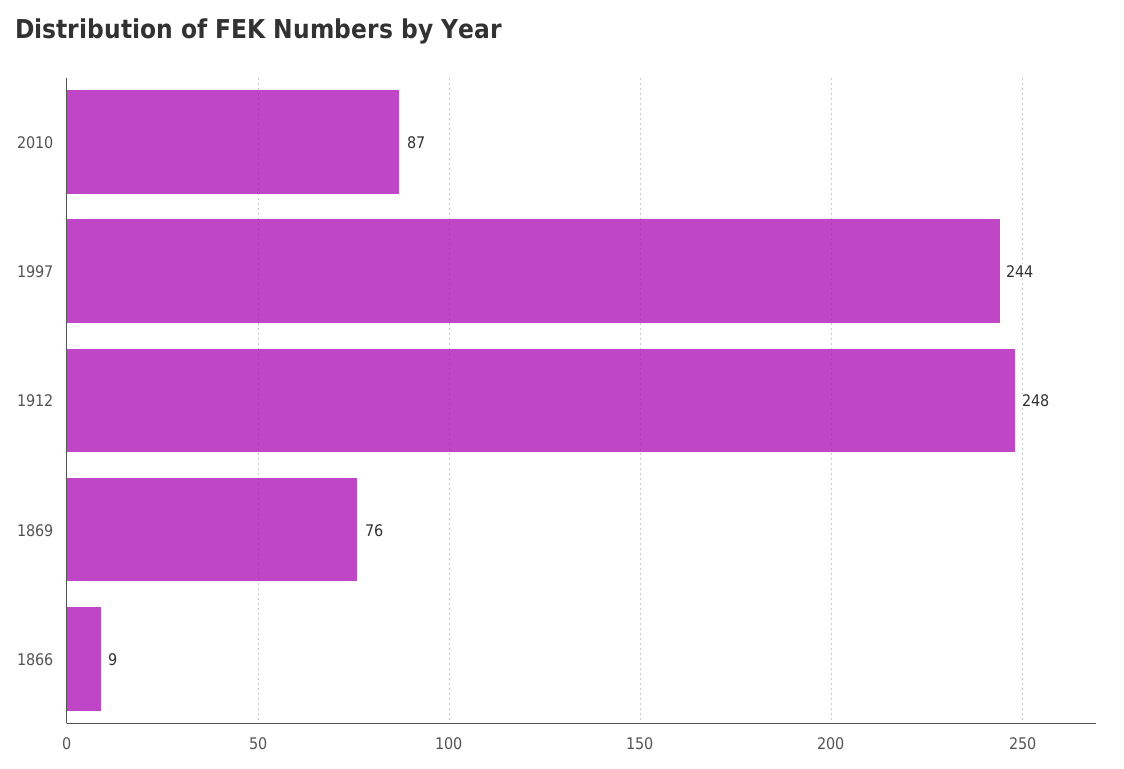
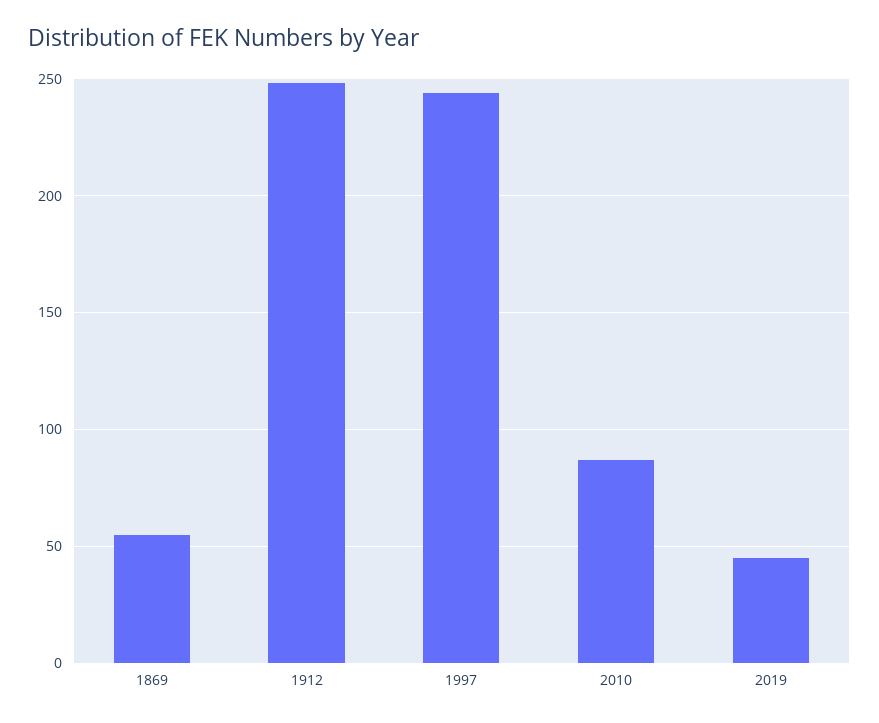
1869: 76 -> 55
1866: 9 -> none
2019: none -> 45

